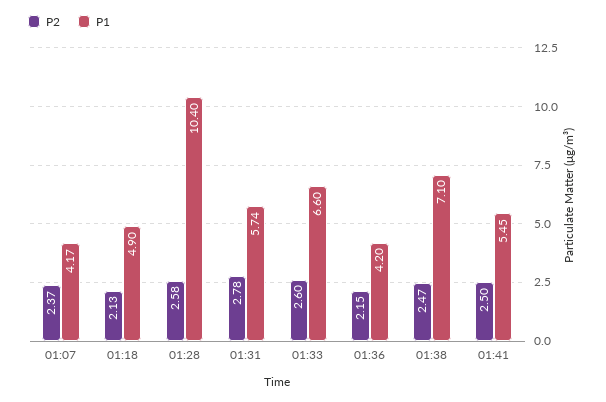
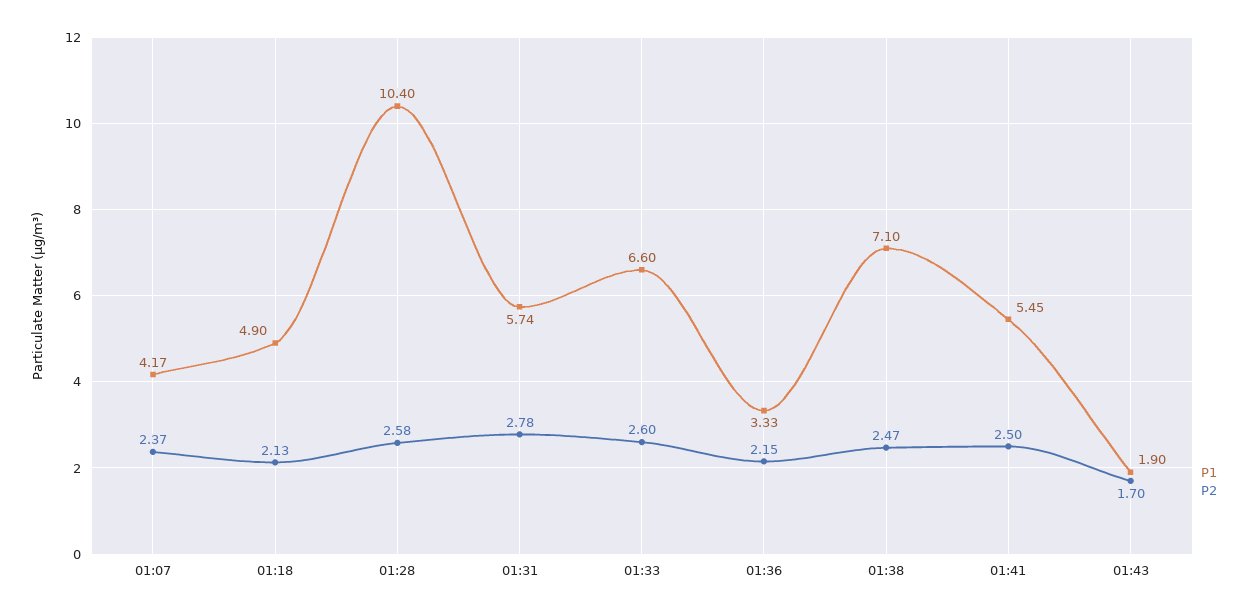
P1, 01:36: 4.2 -> 3.33
P1, 01:43: none -> 1.9
P2, 01:43: none -> 1.7

